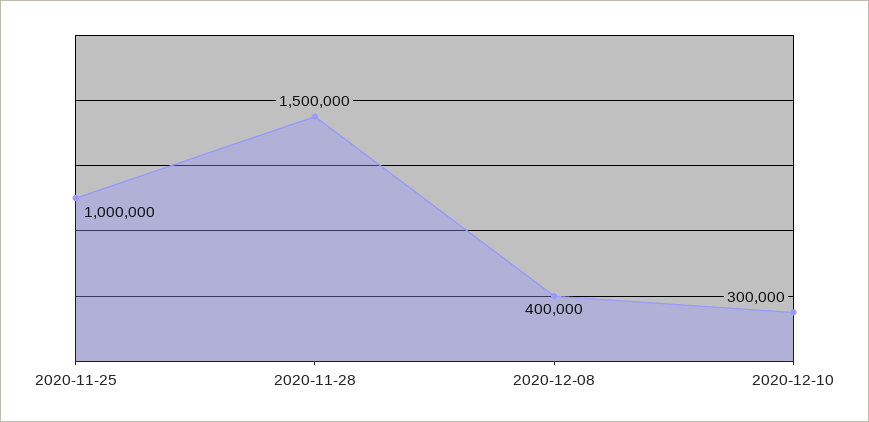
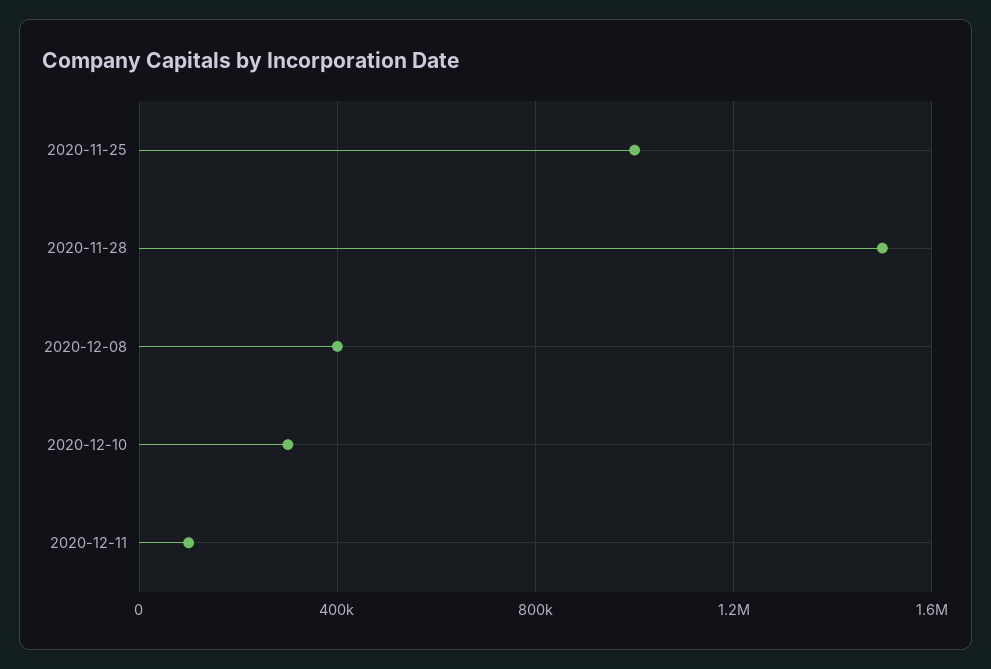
2020-12-11: none -> 100000

